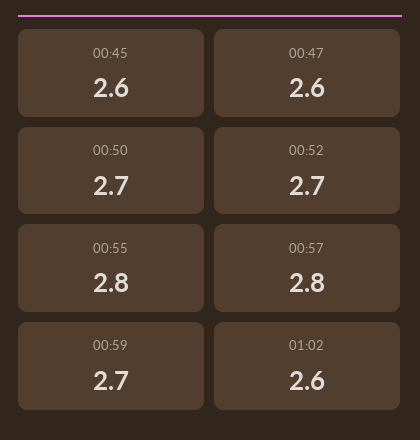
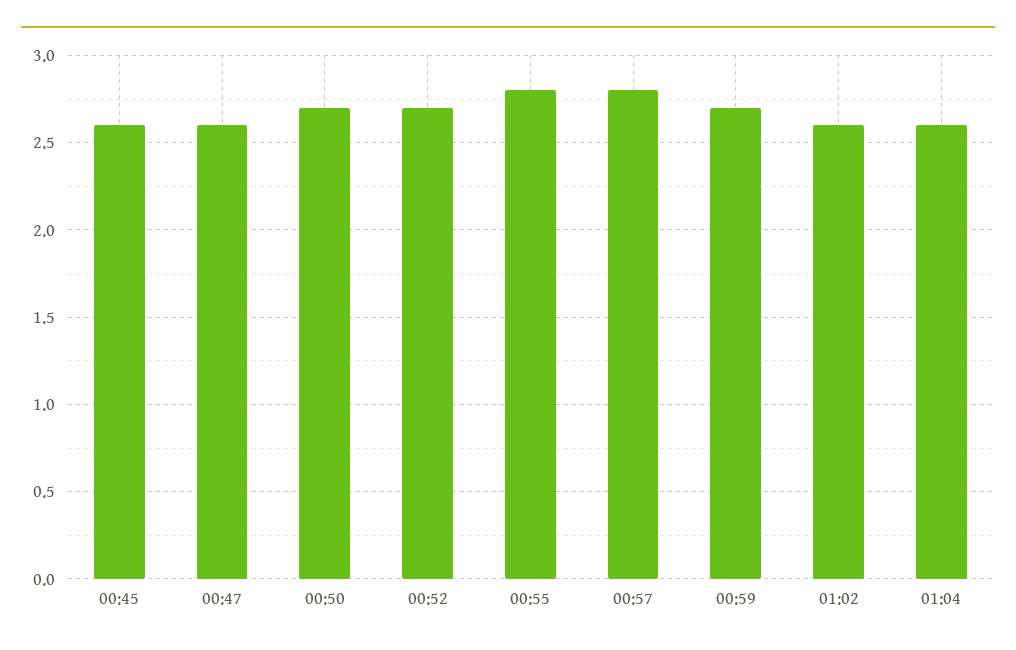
01:04: none -> 2.6

